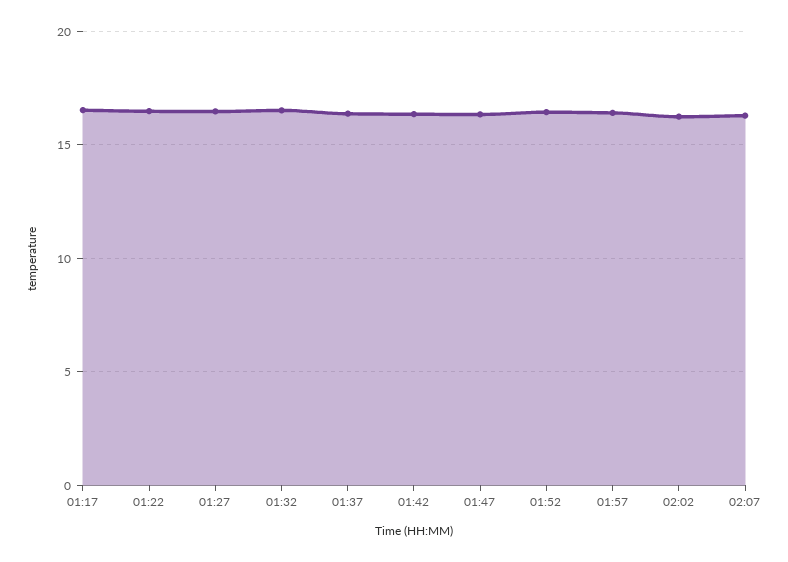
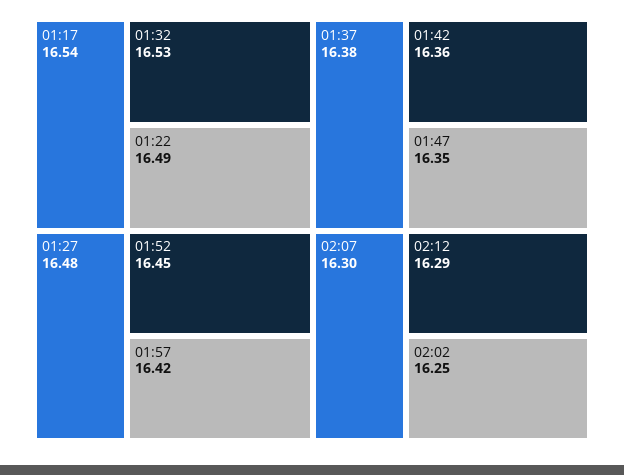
02:12: none -> 16.29

